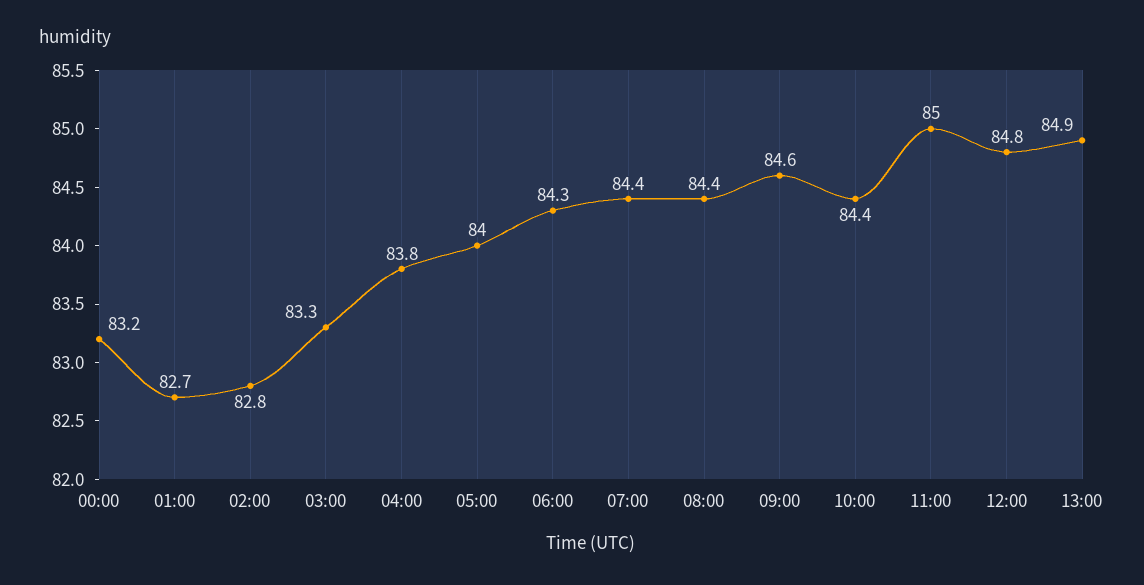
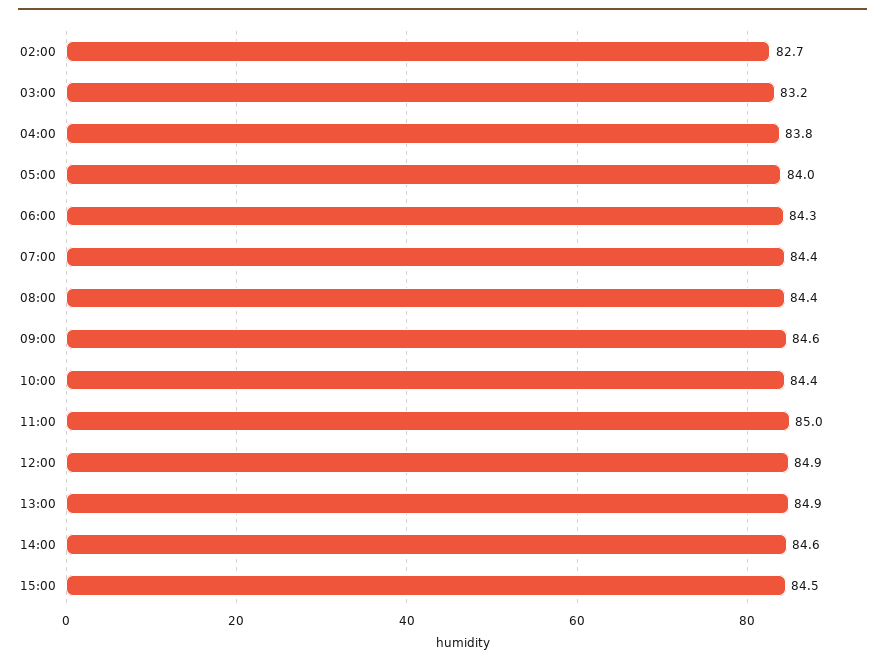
00:00: 83.2 -> none
01:00: 82.7 -> none
02:00: 82.8 -> 82.7
03:00: 83.3 -> 83.2
12:00: 84.8 -> 84.9
14:00: none -> 84.6
15:00: none -> 84.5

